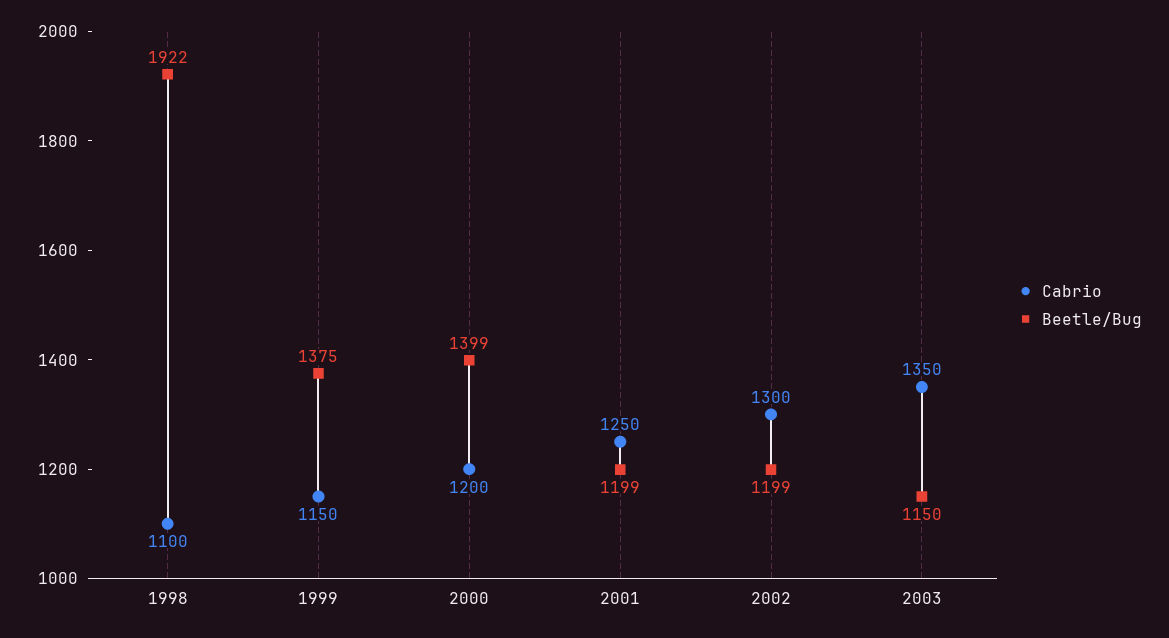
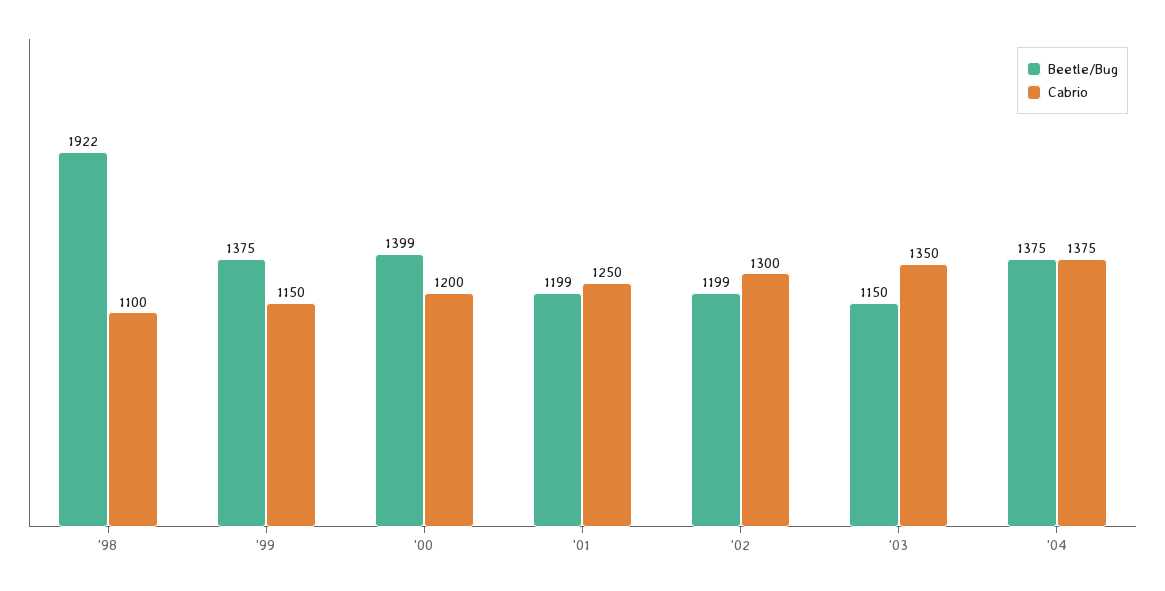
Beetle/Bug, '04: none -> 1375
Cabrio, '04: none -> 1375

